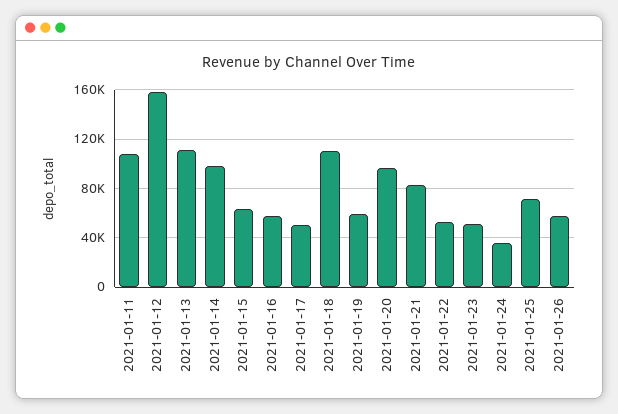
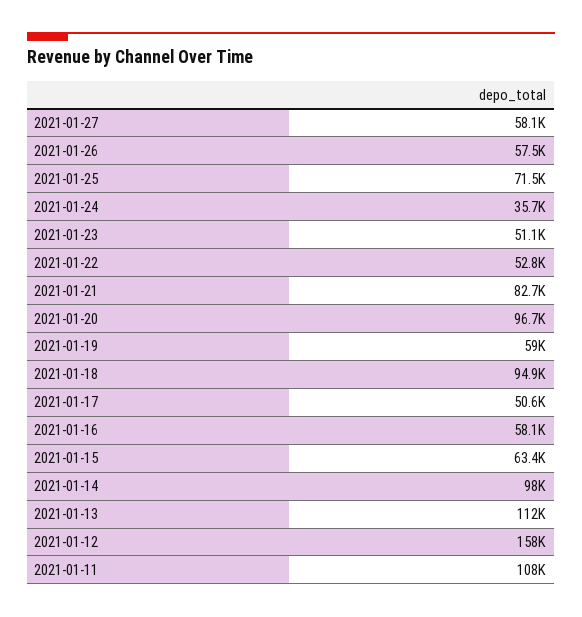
2021-01-18: 110000 -> 94900
2021-01-27: none -> 58100

